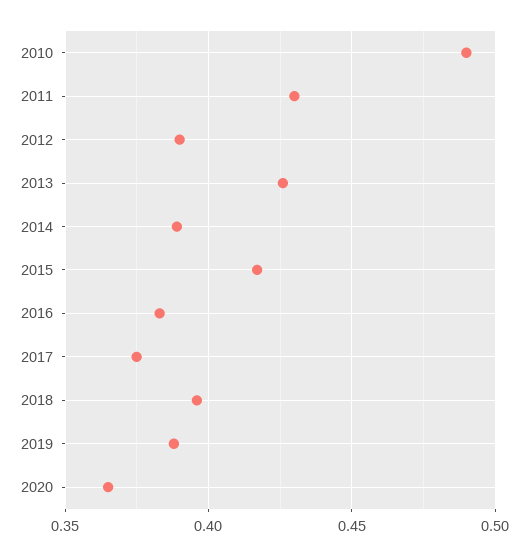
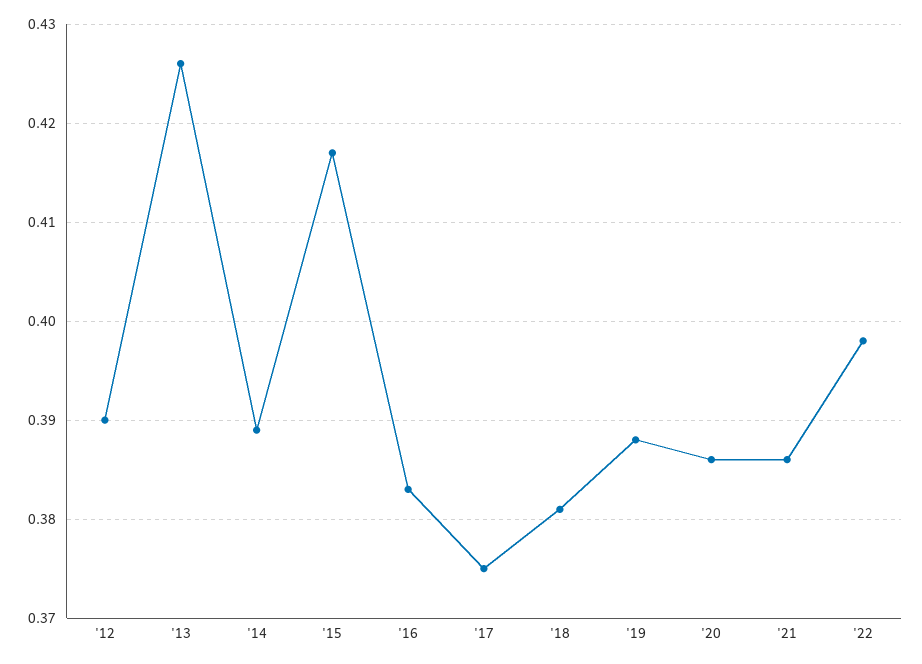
2010: 0.49 -> none
2011: 0.43 -> none
2018: 0.395 -> 0.381
2020: 0.365 -> 0.386
'21: none -> 0.386
'22: none -> 0.398

